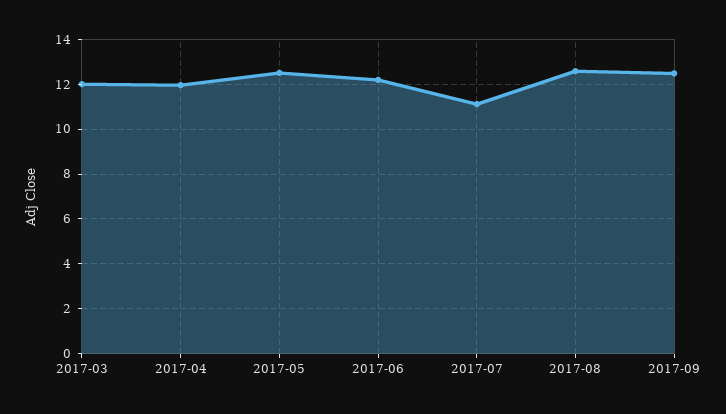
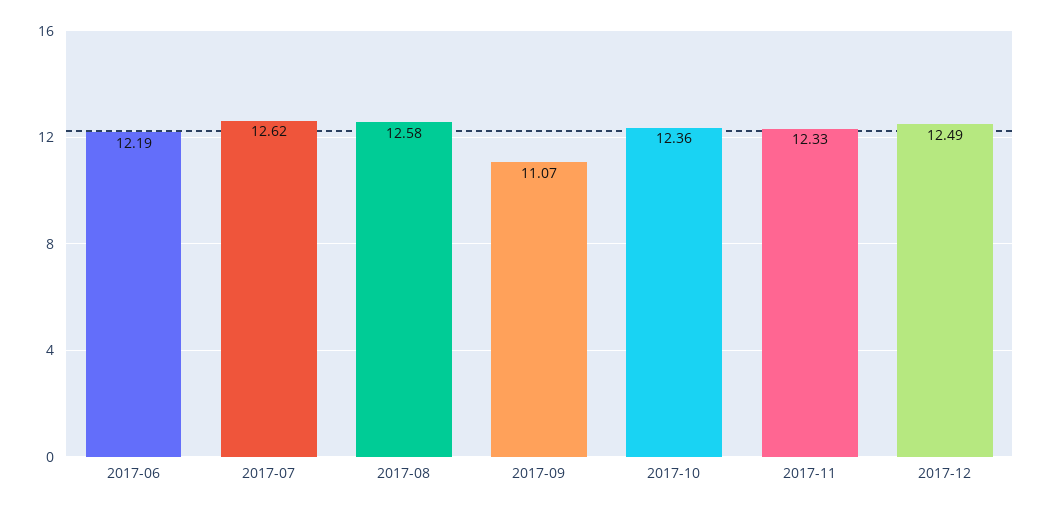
2017-03: 12 -> none
2017-04: 12 -> none
2017-05: 12.5 -> none
2017-07: 11 -> 12.62
2017-09: 12.5 -> 11.07
2017-10: none -> 12.36
2017-11: none -> 12.33
2017-12: none -> 12.49

